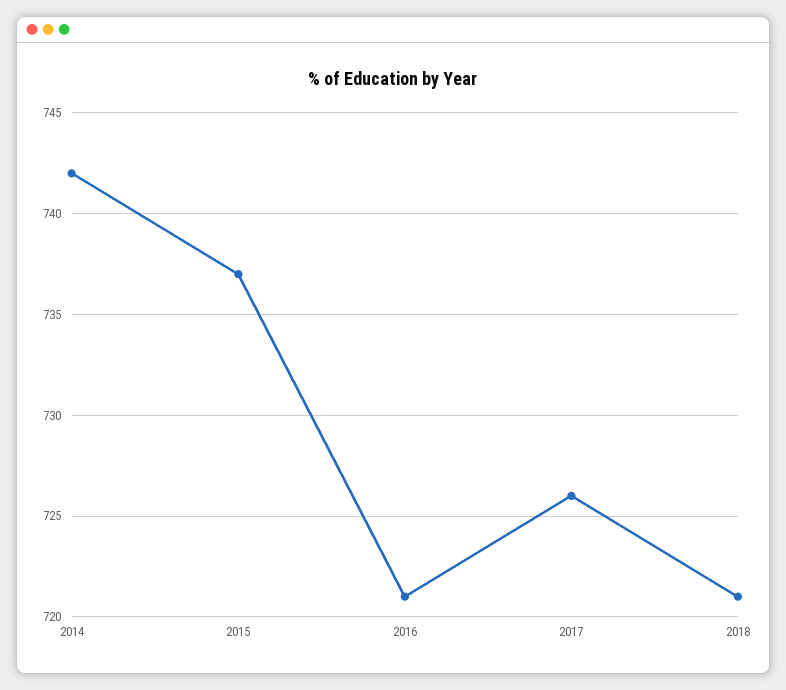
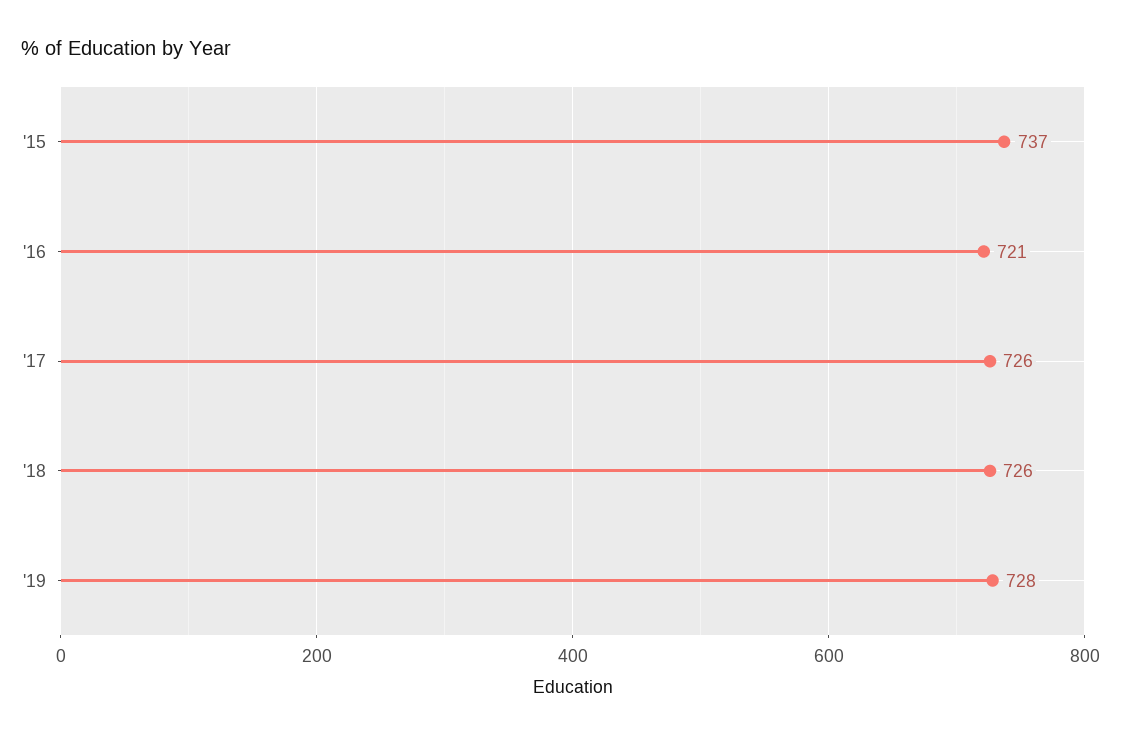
2014: 742 -> none
2018: 721 -> 726
'19: none -> 728

